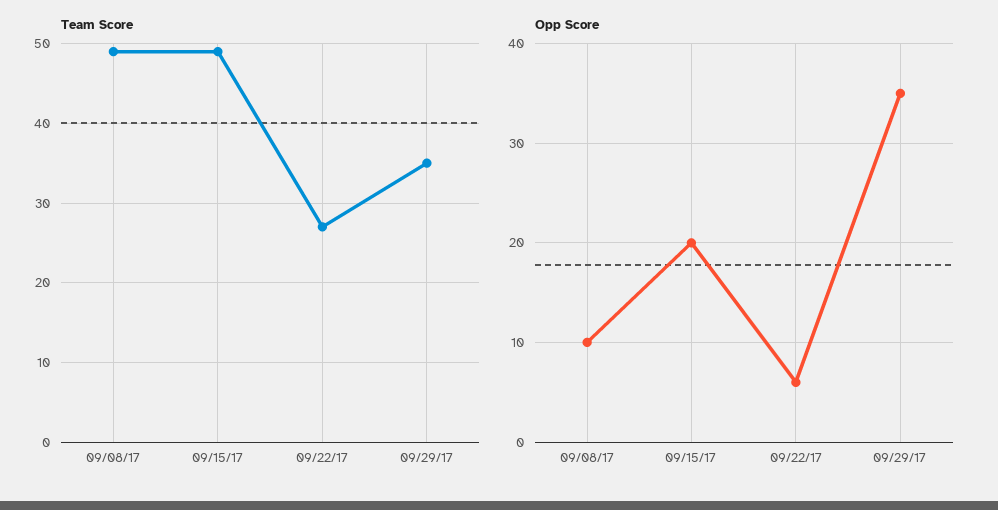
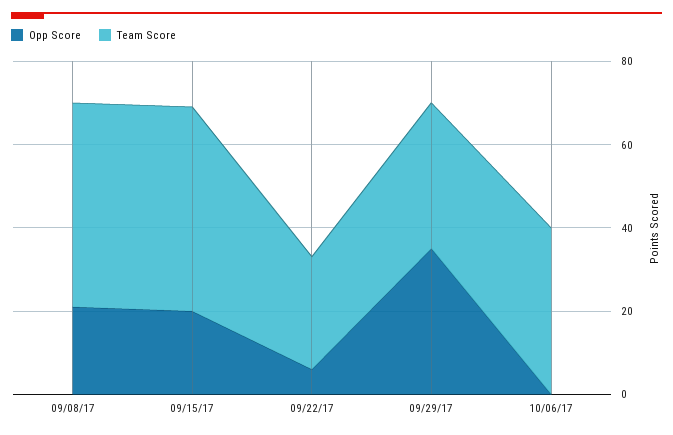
Opp Score, 09/08/17: 10 -> 20
Opp Score, 10/06/17: none -> 0
Team Score, 10/06/17: none -> 40

